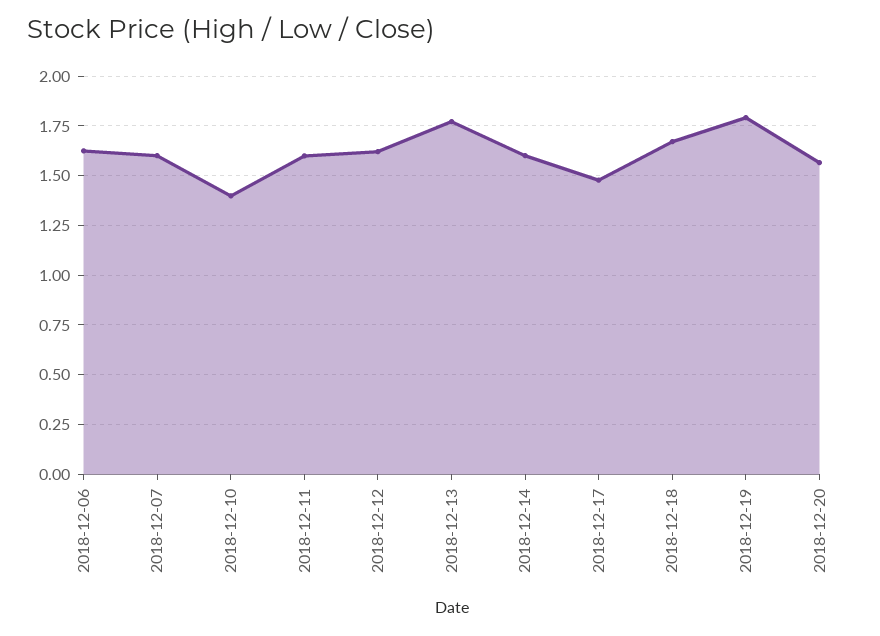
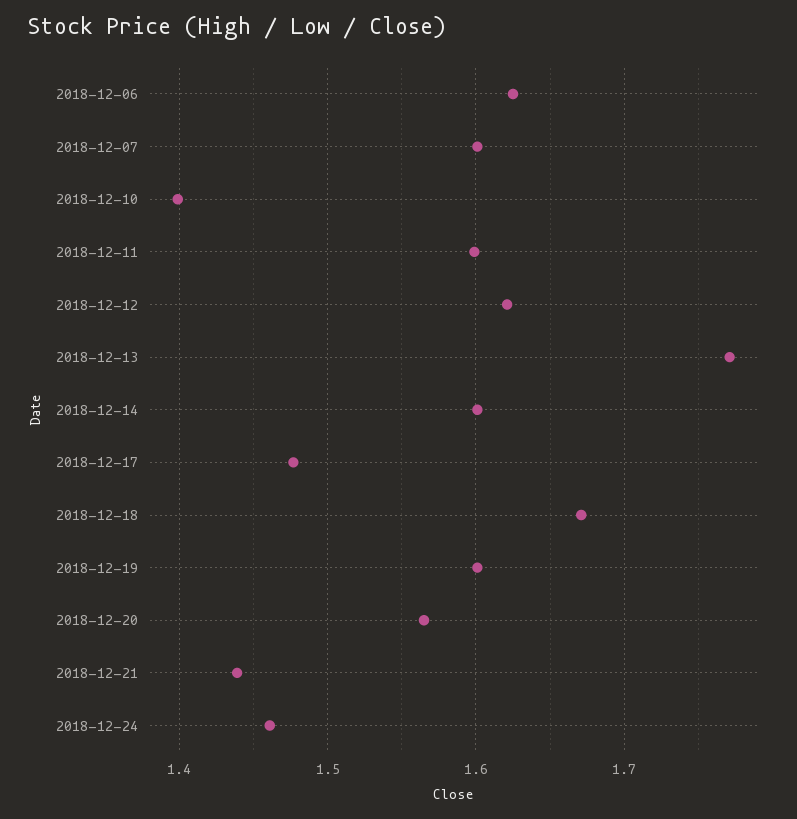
2018-12-19: 1.8 -> 1.6
2018-12-21: none -> 1.44
2018-12-24: none -> 1.46

